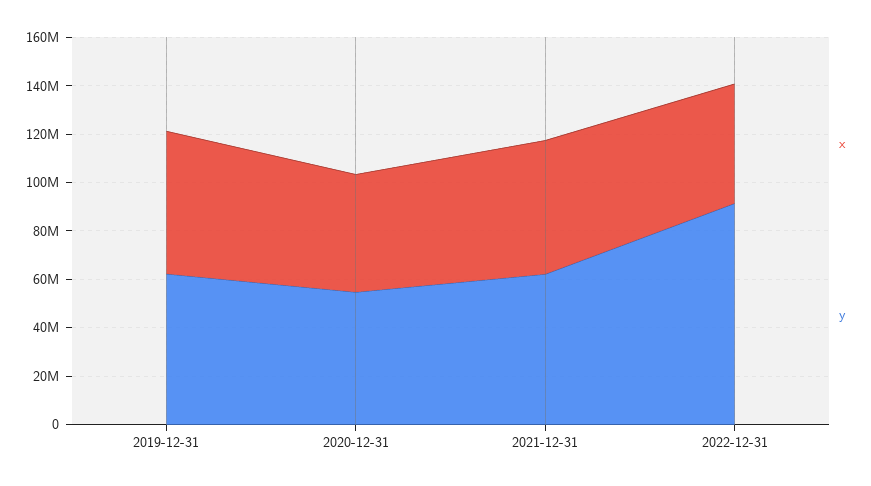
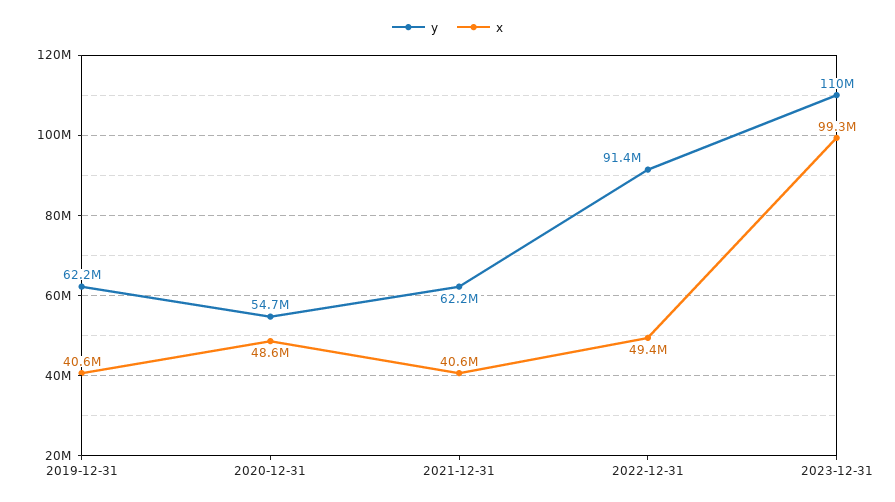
x, 2019-12-31: 60000000 -> 40600000
x, 2021-12-31: 55000000 -> 40600000
y, 2023-12-31: none -> 110000000
x, 2023-12-31: none -> 99300000

